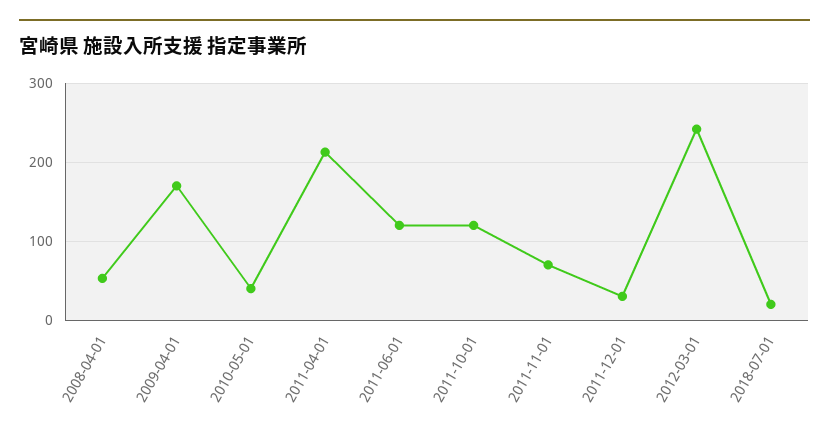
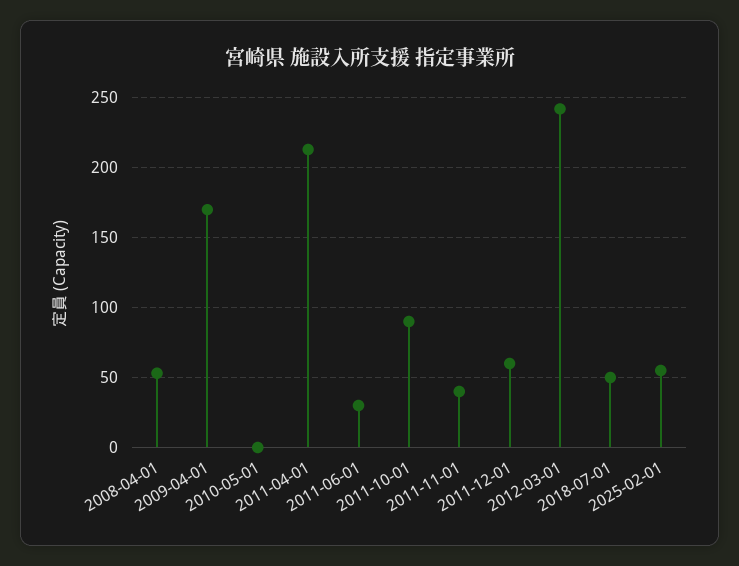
2010-05-01: 40 -> 0
2011-06-01: 120 -> 30
2011-10-01: 120 -> 90
2011-11-01: 70 -> 40
2011-12-01: 30 -> 60
2018-07-01: 20 -> 50
2025-02-01: none -> 55

